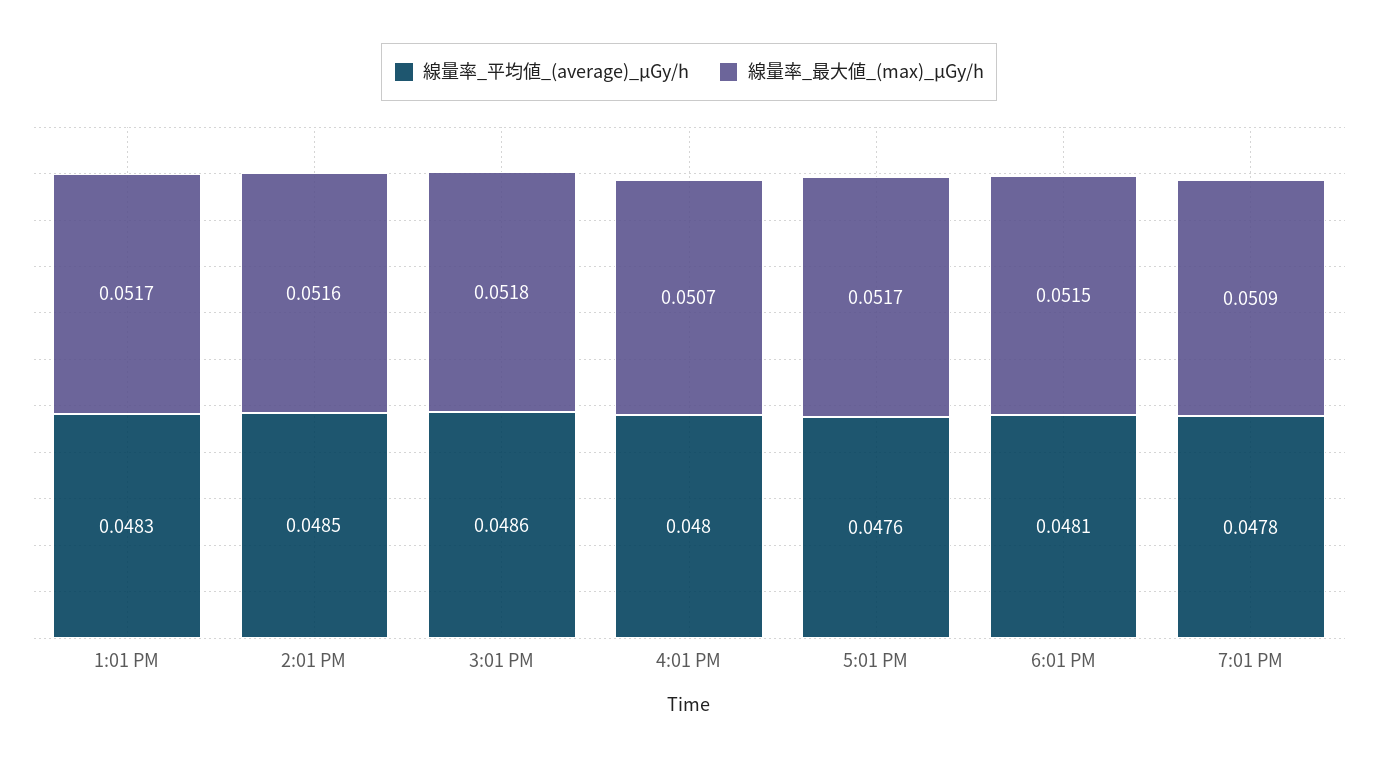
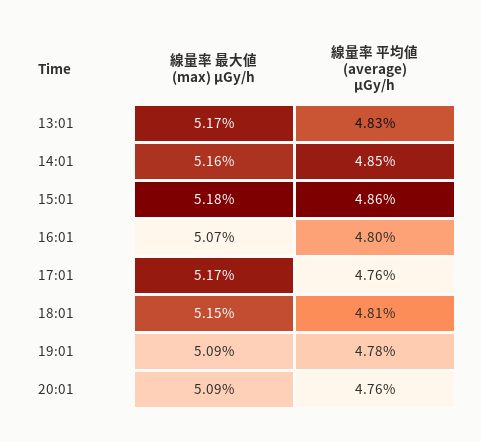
線量率_最大値_(max)_μGy/h, 20:01: none -> 0.0509
線量率_平均値_(average)_μGy/h, 20:01: none -> 0.0476

